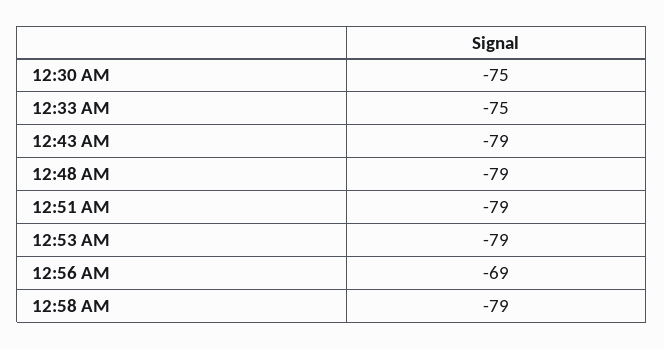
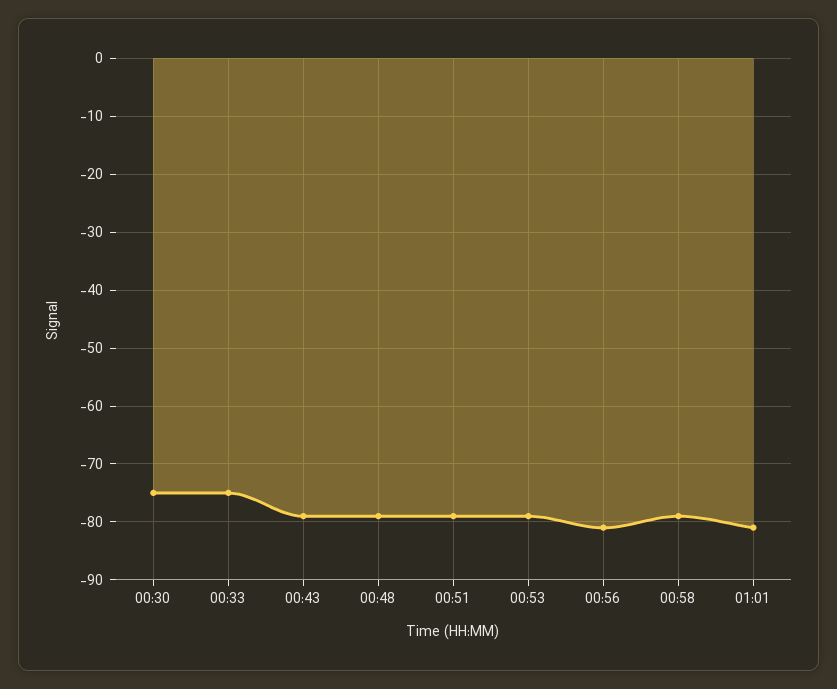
12:56 AM: -69 -> -80
01:01: none -> -80

